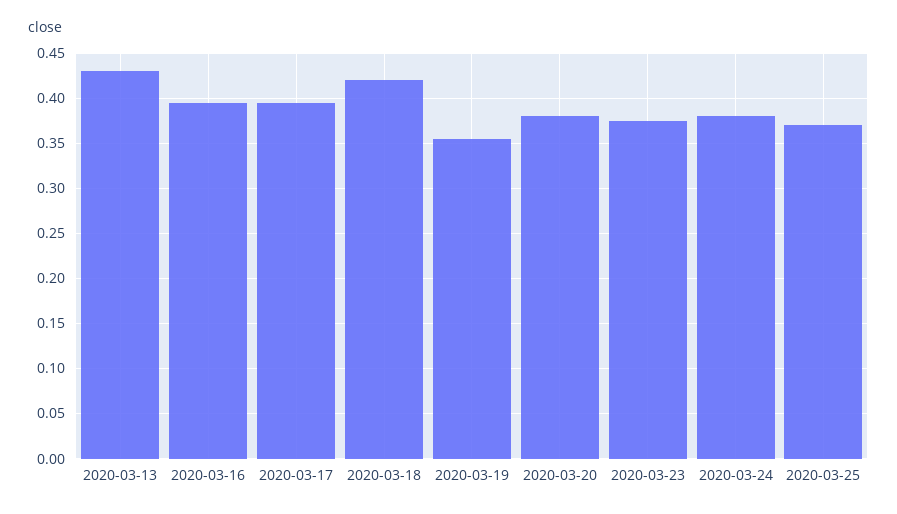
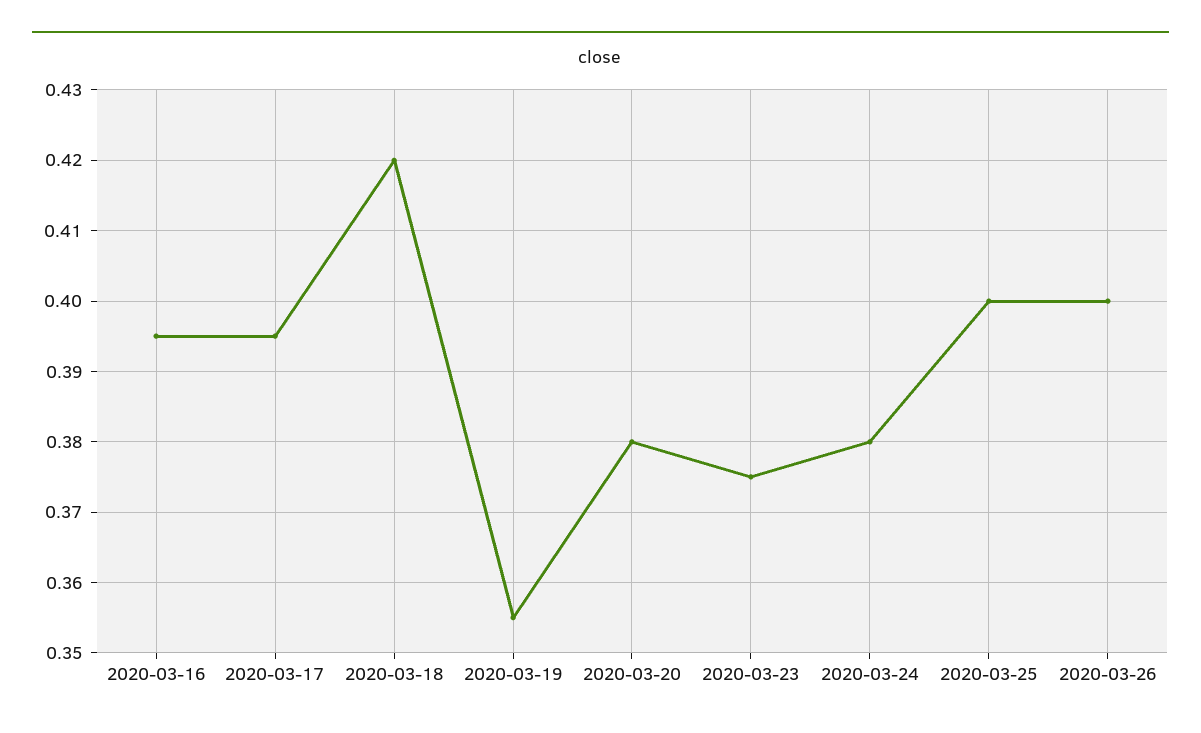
2020-03-13: 0.43 -> none
2020-03-25: 0.37 -> 0.4
2020-03-26: none -> 0.4

